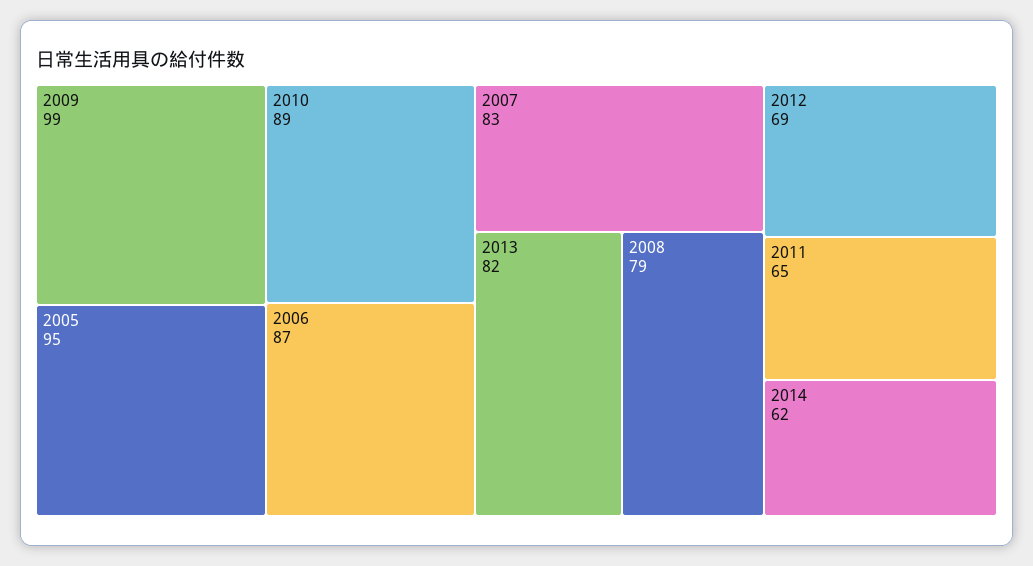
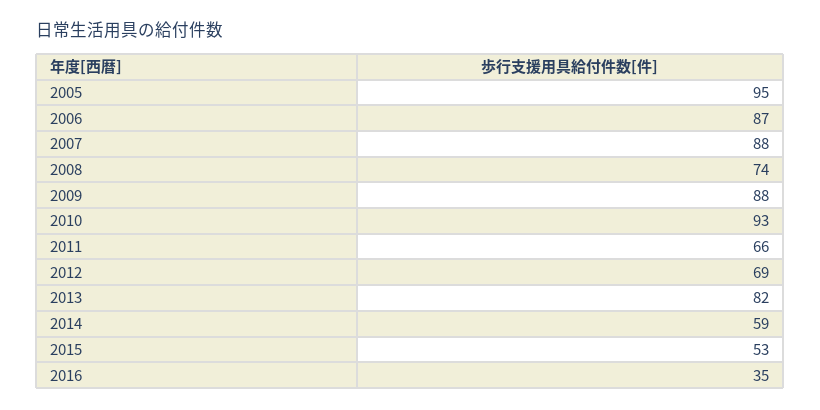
2009: 99 -> 88
2010: 89 -> 93
2007: 83 -> 88
2008: 79 -> 74
2011: 65 -> 66
2014: 62 -> 59
2015: none -> 53
2016: none -> 35

